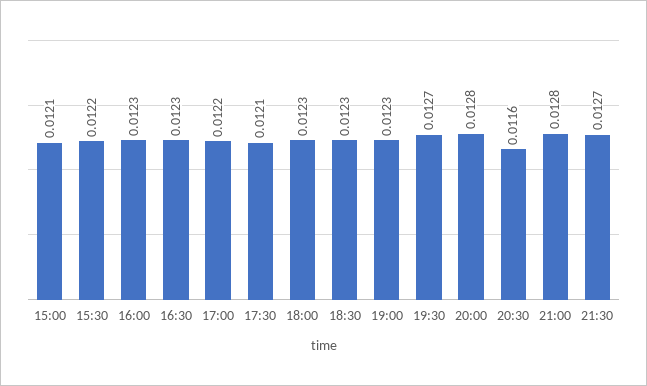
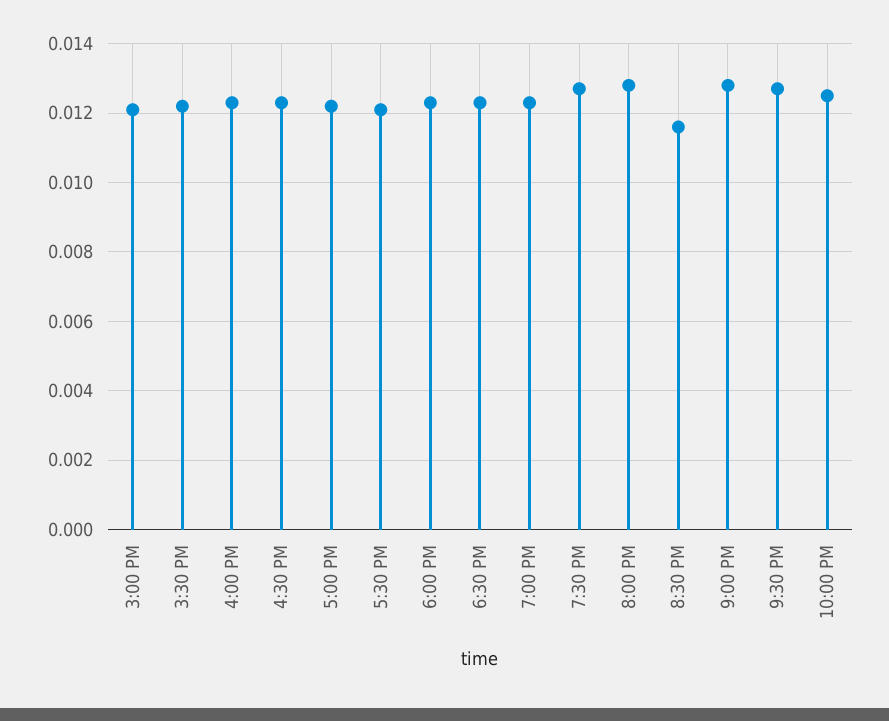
10:00 PM: none -> 0.0125

